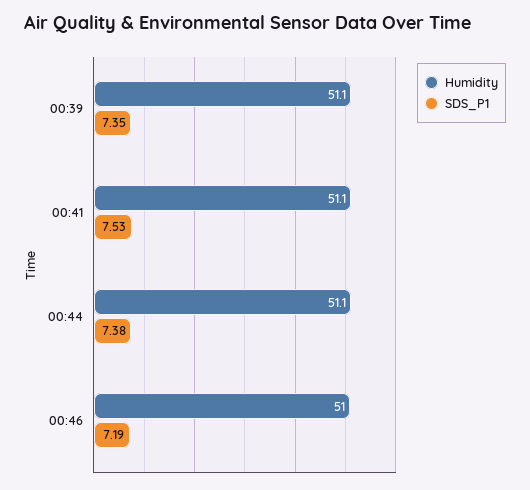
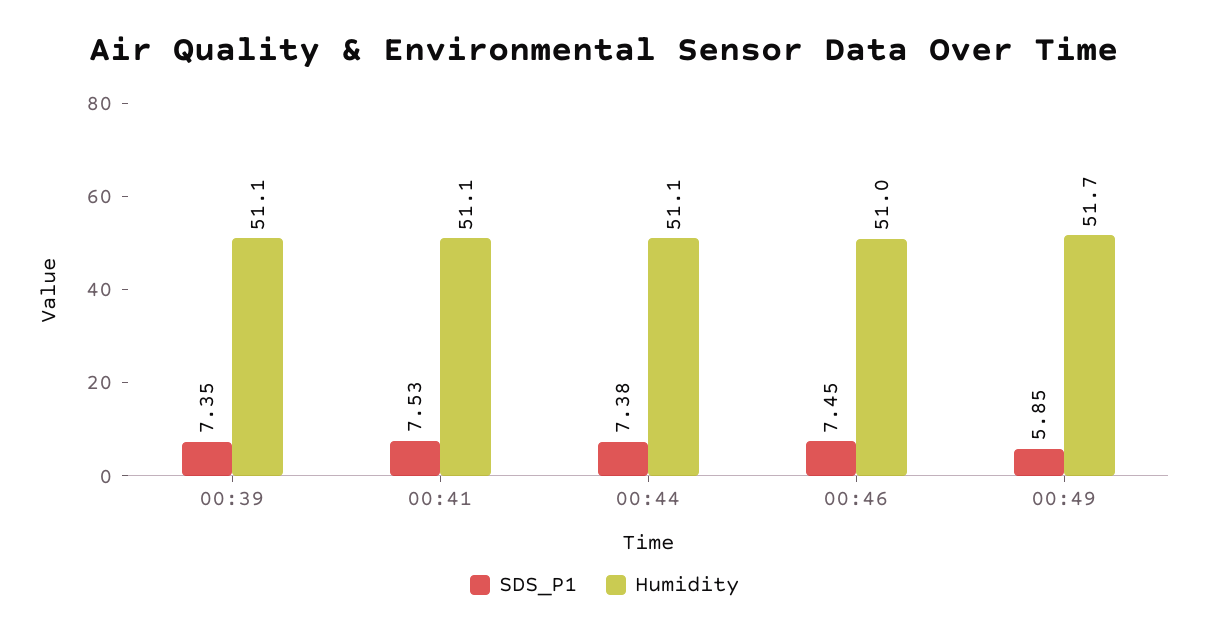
SDS_P1, 00:46: 7.19 -> 7.45
SDS_P1, 00:49: none -> 5.85
Humidity, 00:49: none -> 51.7

